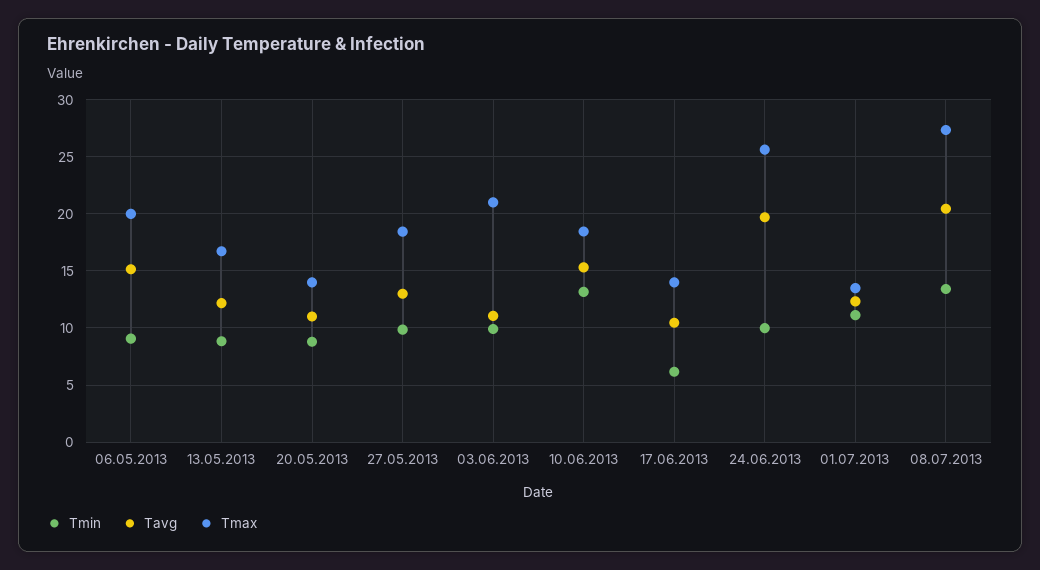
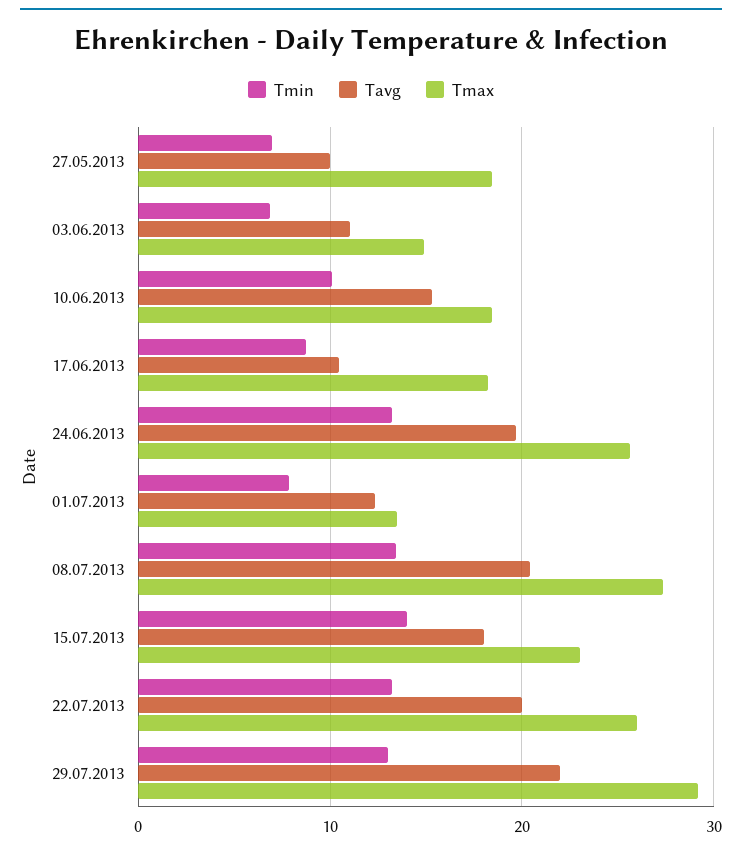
Tmin, 06.05.2013: 9 -> none
Tavg, 06.05.2013: 15 -> none
Tmax, 06.05.2013: 20 -> none
Tmin, 13.05.2013: 9 -> none
Tavg, 13.05.2013: 12 -> none
Tmax, 13.05.2013: 17 -> none
Tmin, 20.05.2013: 9 -> none
Tavg, 20.05.2013: 11 -> none
Tmax, 20.05.2013: 14 -> none
Tmin, 27.05.2013: 10 -> 7
Tavg, 27.05.2013: 13 -> 10
Tmin, 03.06.2013: 10 -> 7
Tmax, 03.06.2013: 21 -> 15
Tmin, 10.06.2013: 13 -> 10
Tmin, 17.06.2013: 6 -> 9
Tmax, 17.06.2013: 14 -> 18
Tmin, 24.06.2013: 10 -> 13
Tmin, 01.07.2013: 11 -> 8
Tmin, 15.07.2013: none -> 14
Tavg, 15.07.2013: none -> 18
Tmax, 15.07.2013: none -> 23
Tmin, 22.07.2013: none -> 13
Tavg, 22.07.2013: none -> 20
Tmax, 22.07.2013: none -> 26
Tmin, 29.07.2013: none -> 13
Tavg, 29.07.2013: none -> 22
Tmax, 29.07.2013: none -> 29

